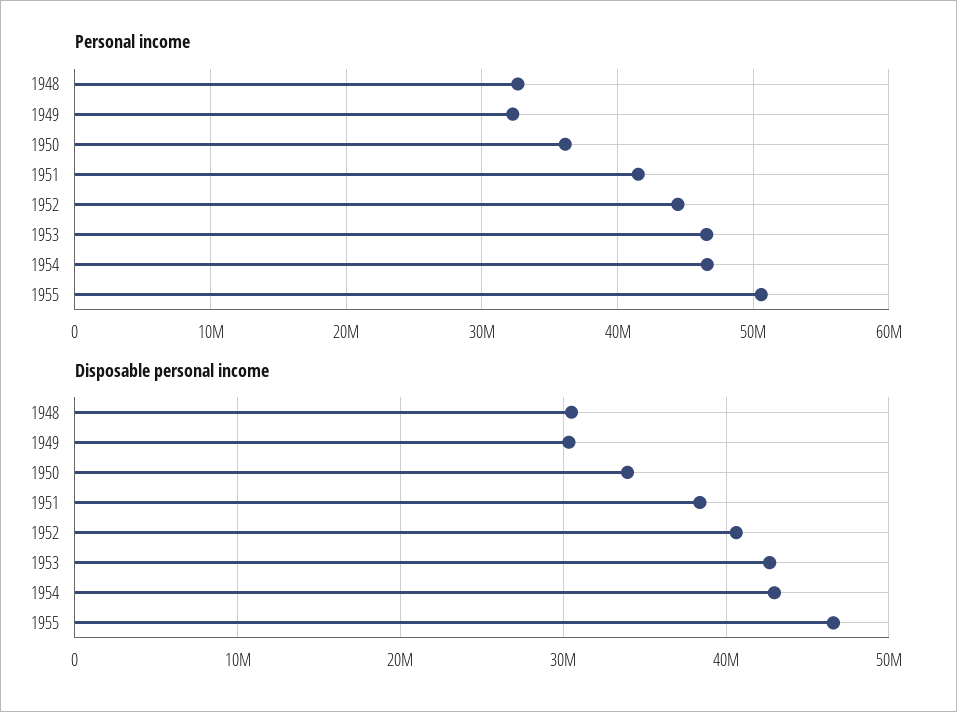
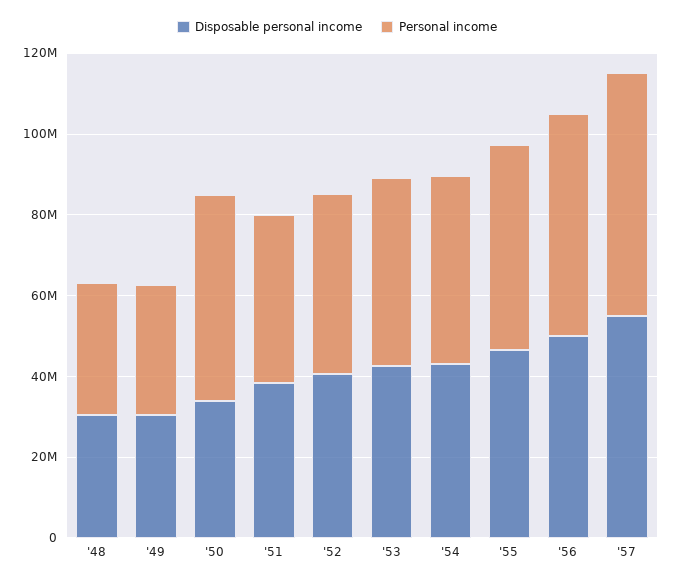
Personal income, 1950: 36000000 -> 50000000
Disposable personal income, '56: none -> 50000000
Personal income, '56: none -> 55000000
Disposable personal income, '57: none -> 55000000
Personal income, '57: none -> 60000000

